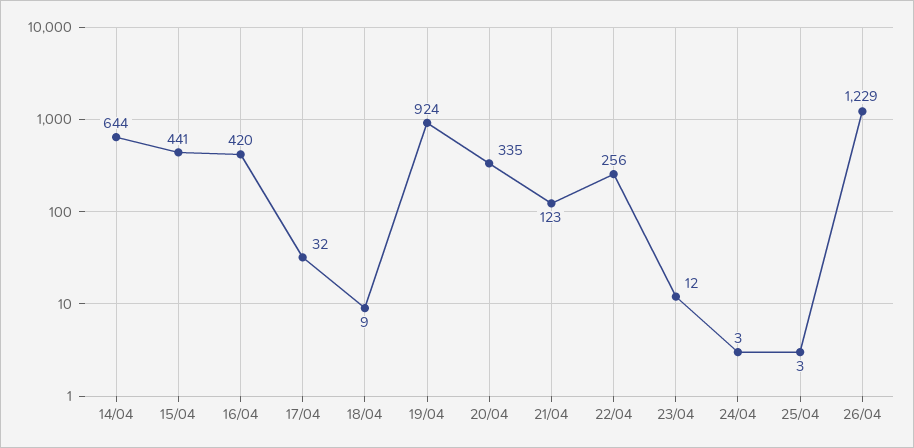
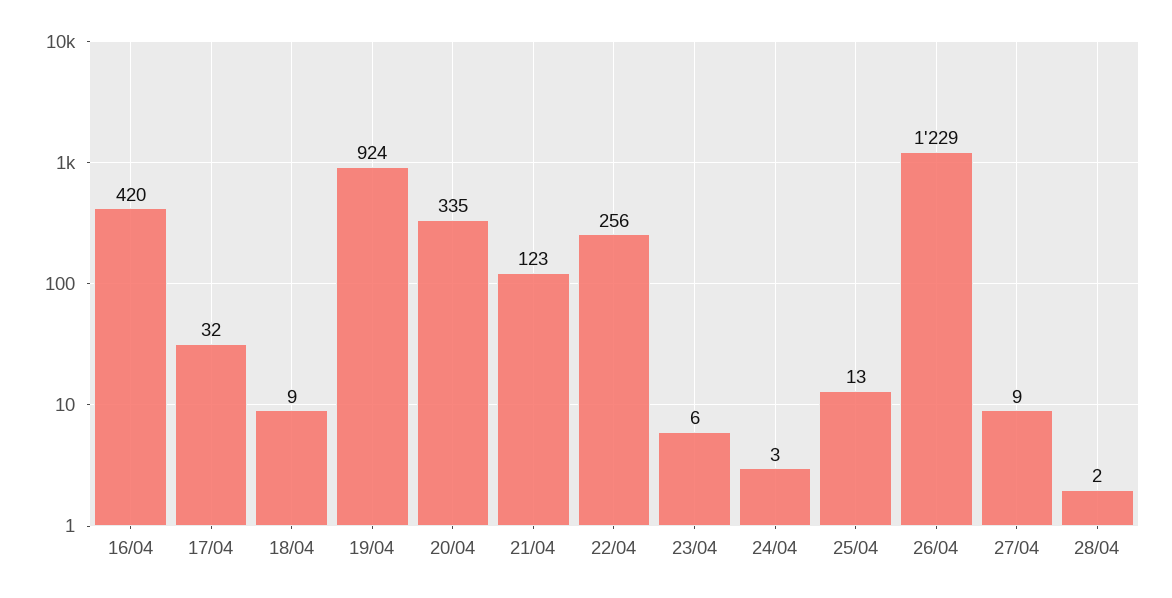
14/04: 644 -> none
15/04: 441 -> none
23/04: 12 -> 6
25/04: 3 -> 13
27/04: none -> 9
28/04: none -> 2

